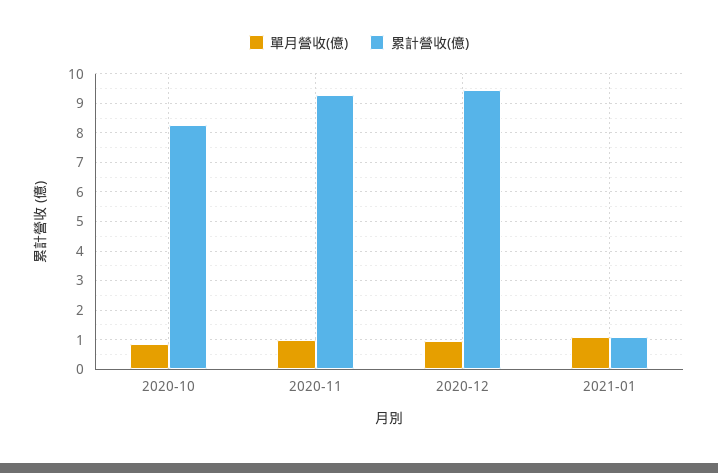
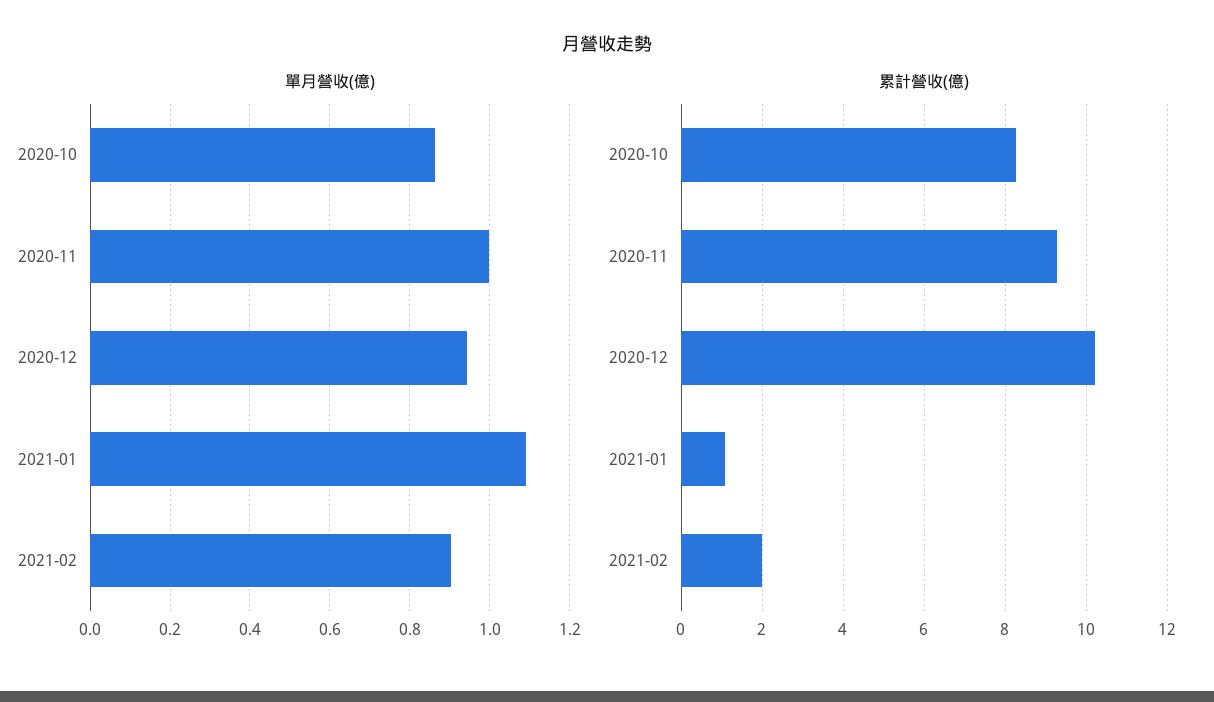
累計營收(億), 2020-12: 9.5 -> 10.2
單月營收(億), 2021-02: none -> 0.9
累計營收(億), 2021-02: none -> 2

